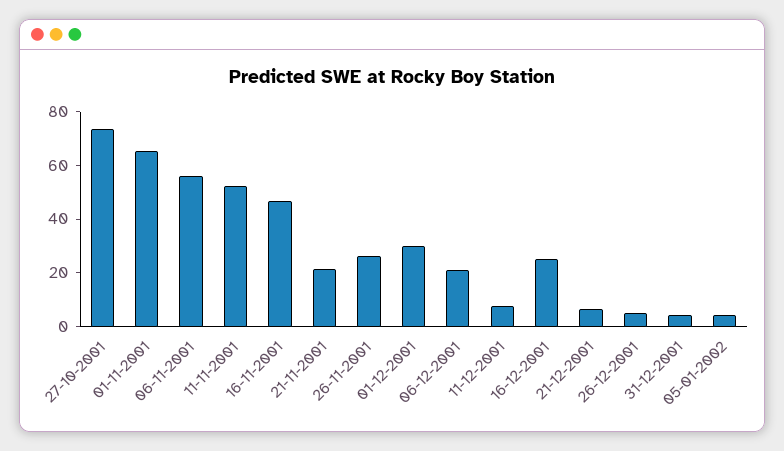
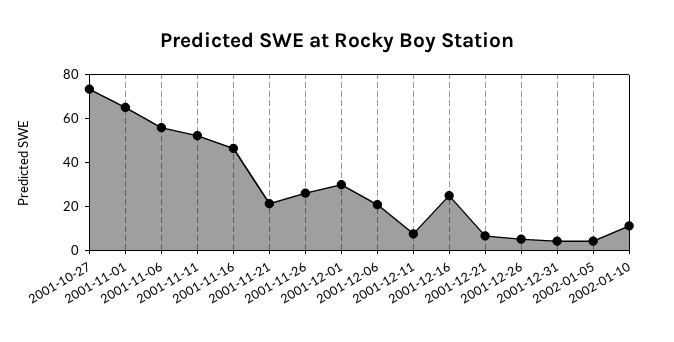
2002-01-10: none -> 10

